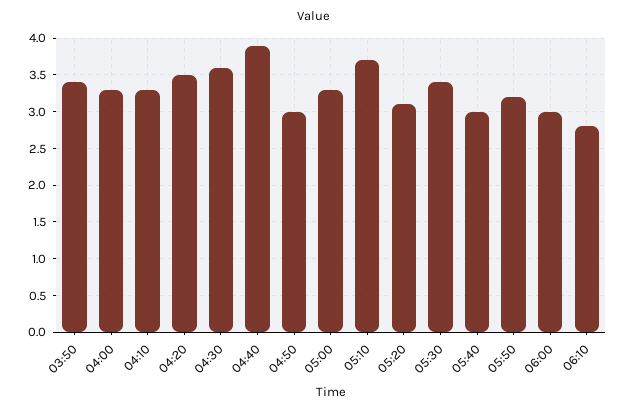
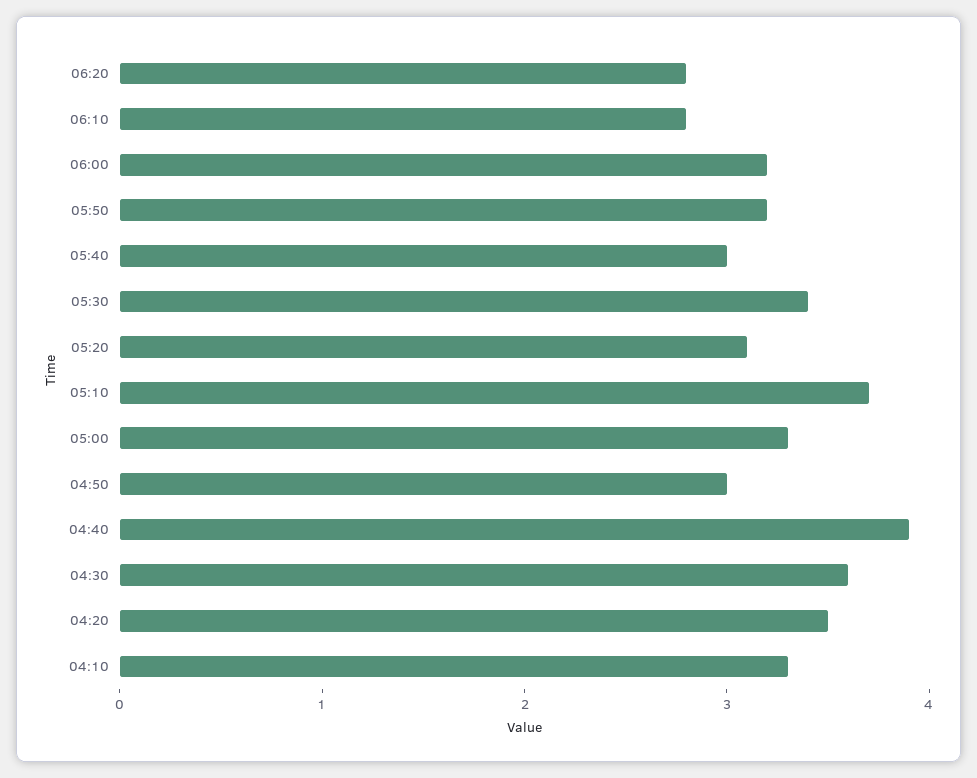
03:50: 3.4 -> none
04:00: 3.3 -> none
06:00: 3 -> 3.2
06:20: none -> 2.8

